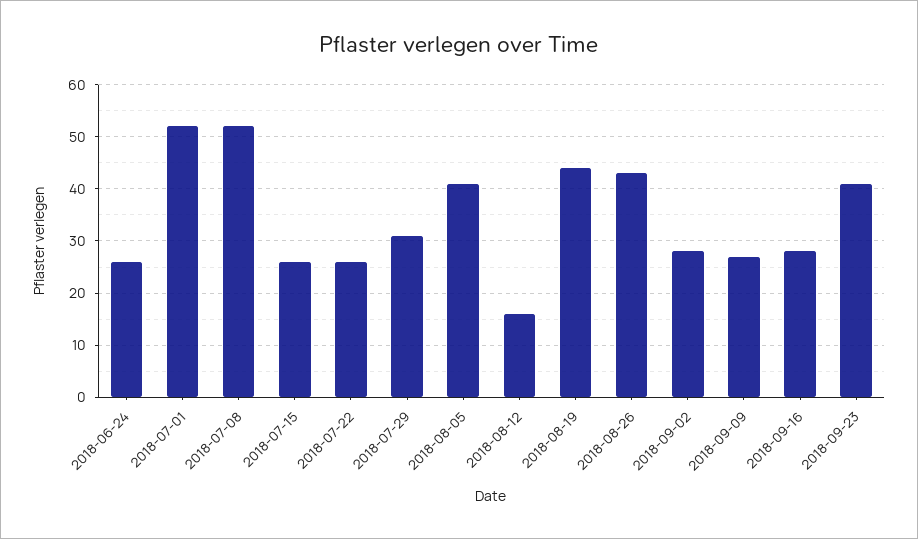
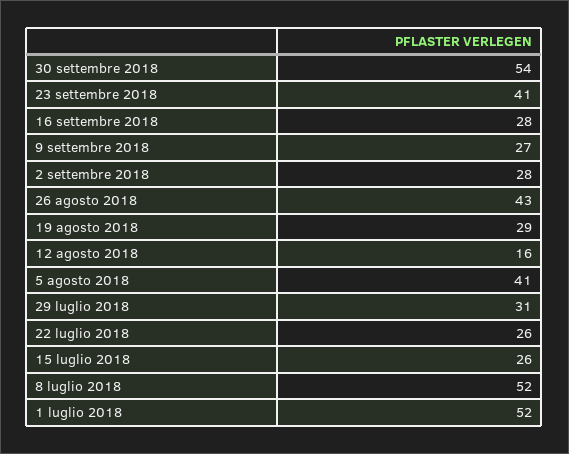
2018-06-24: 25 -> none
2018-08-19: 45 -> 29
30 settembre 2018: none -> 54

